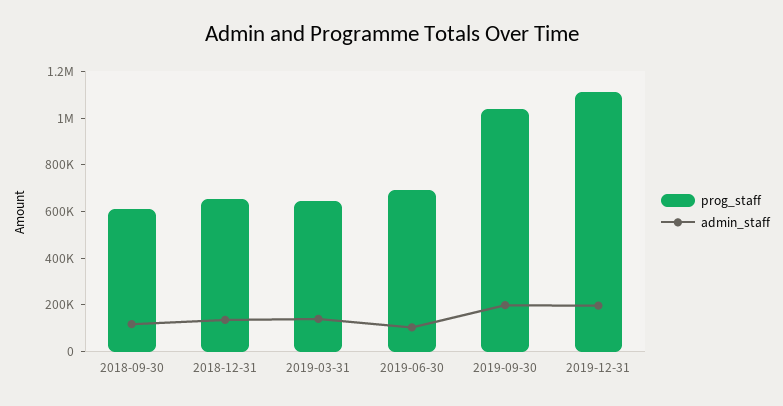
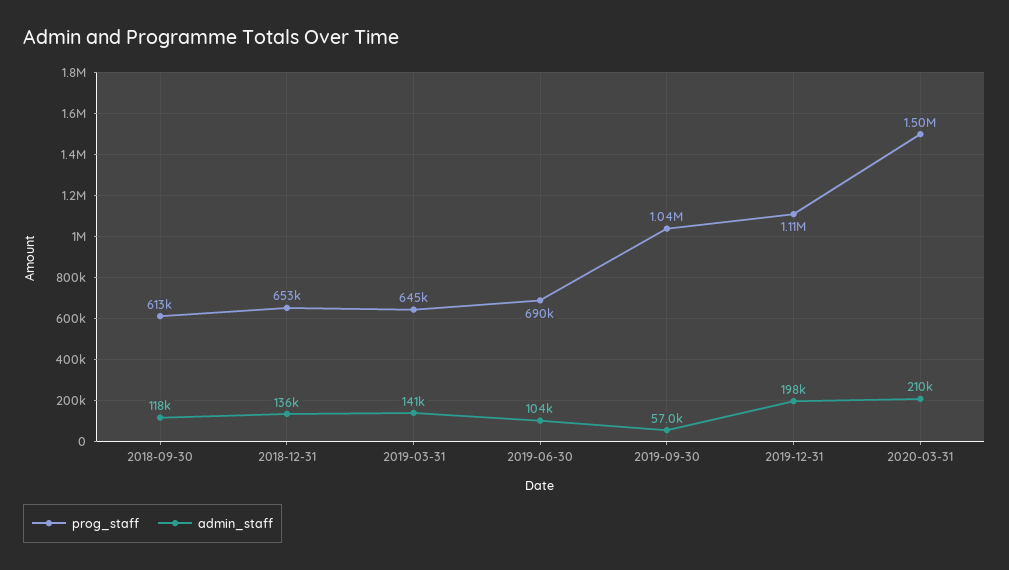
admin_staff, 2019-09-30: 200000 -> 57000
prog_staff, 2020-03-31: none -> 1500000
admin_staff, 2020-03-31: none -> 210000

